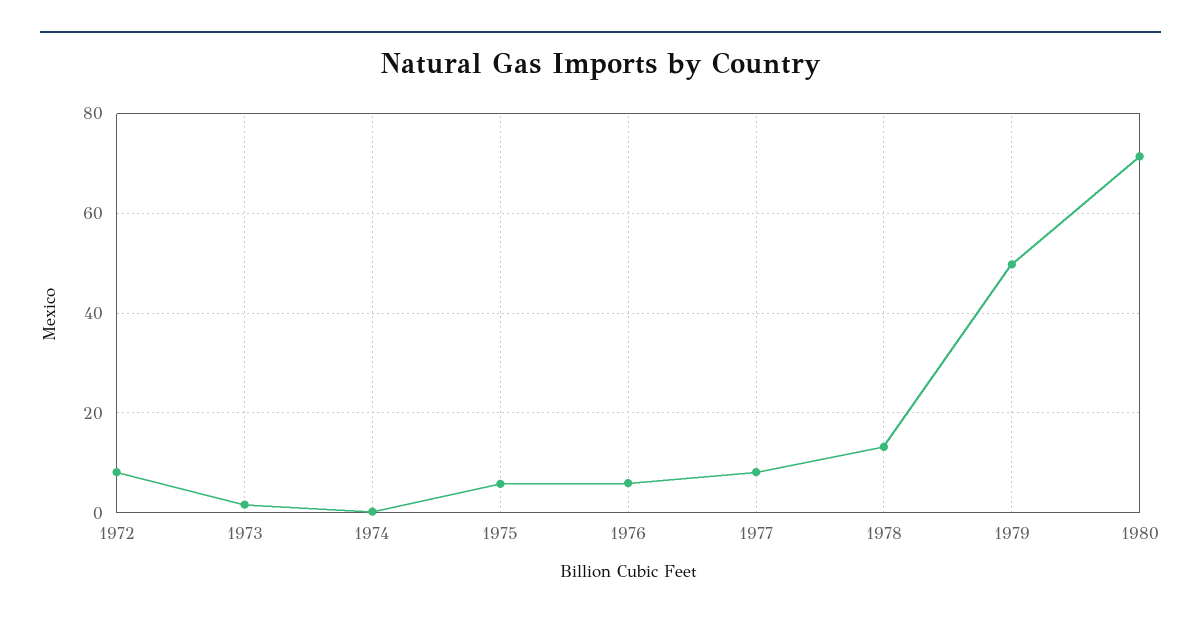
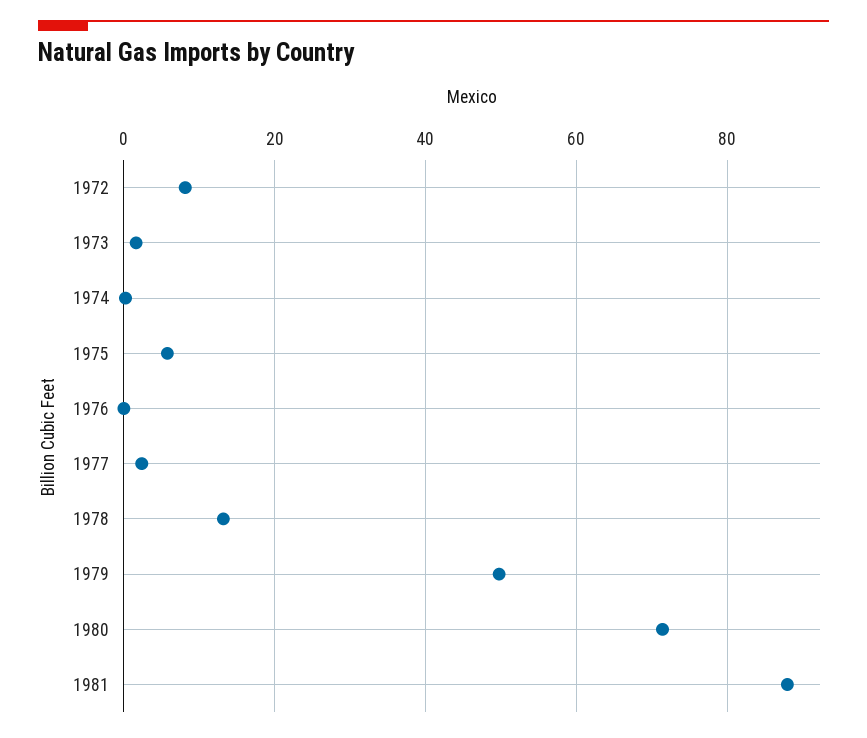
1976: 6 -> 0
1977: 8 -> 2
1981: none -> 88

